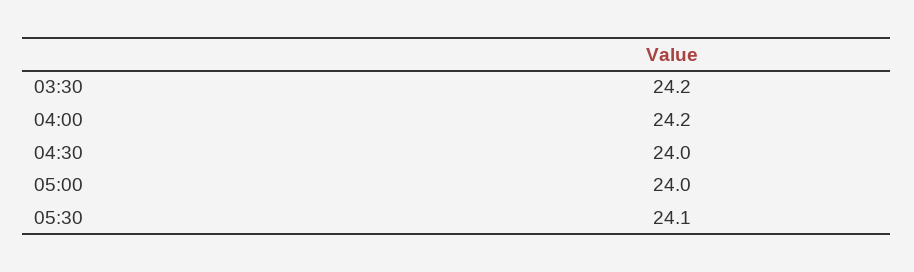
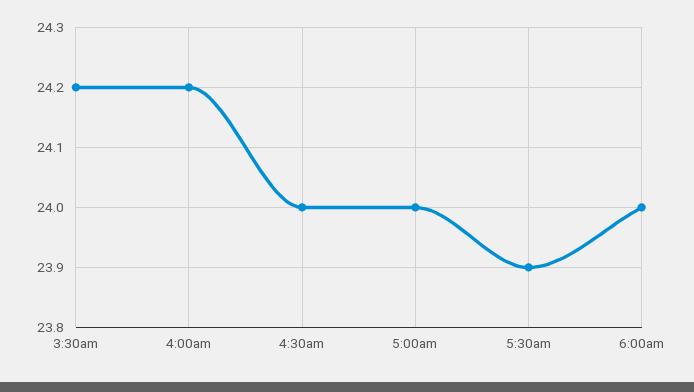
05:30: 24.1 -> 23.9
6:00am: none -> 24

